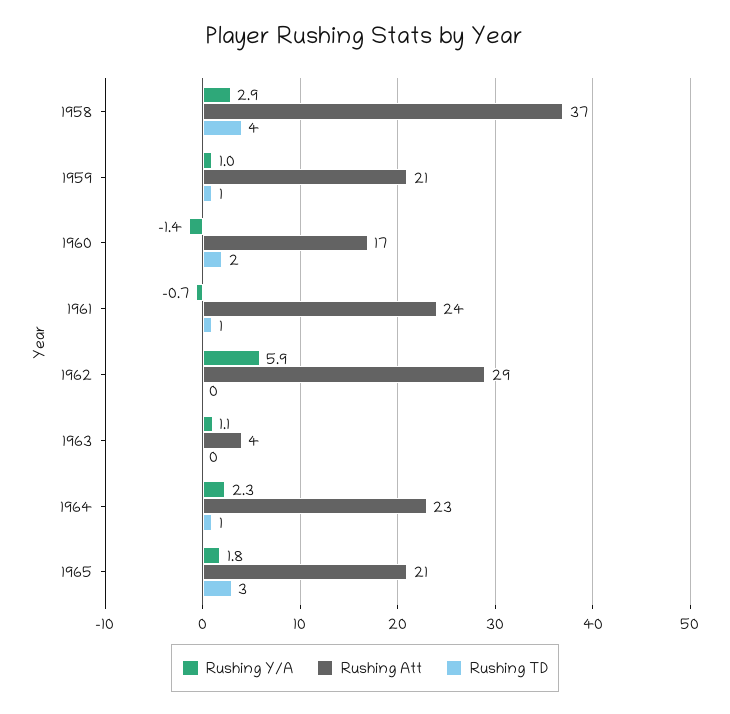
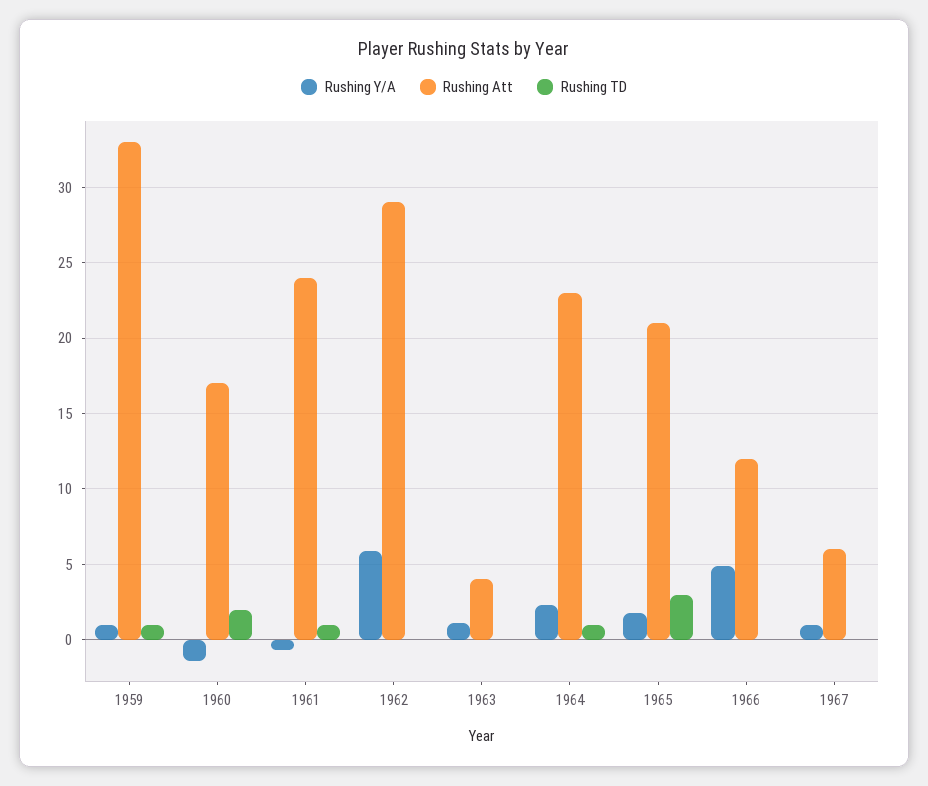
Rushing Y/A, 1958: 2.9 -> none
Rushing Att, 1958: 37 -> none
Rushing TD, 1958: 4 -> none
Rushing Att, 1959: 21 -> 33
Rushing Y/A, 1966: none -> 5
Rushing Att, 1966: none -> 12
Rushing TD, 1966: none -> 0
Rushing Y/A, 1967: none -> 1
Rushing Att, 1967: none -> 6
Rushing TD, 1967: none -> 0

